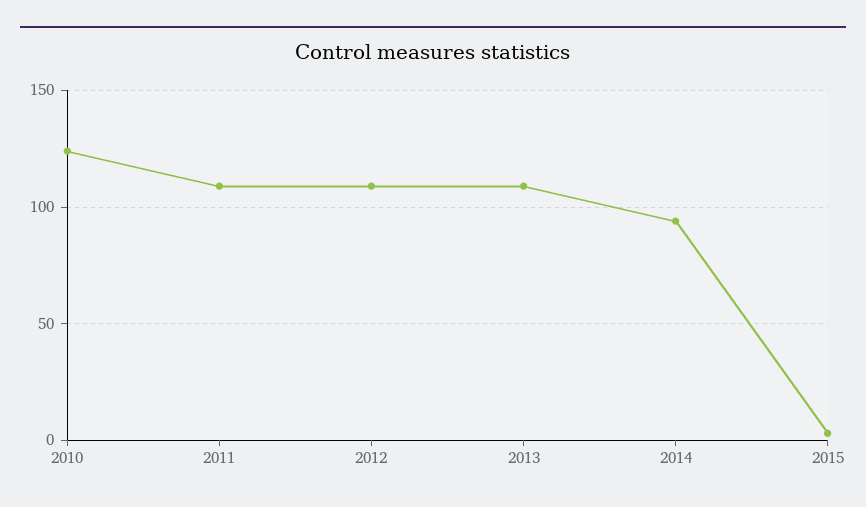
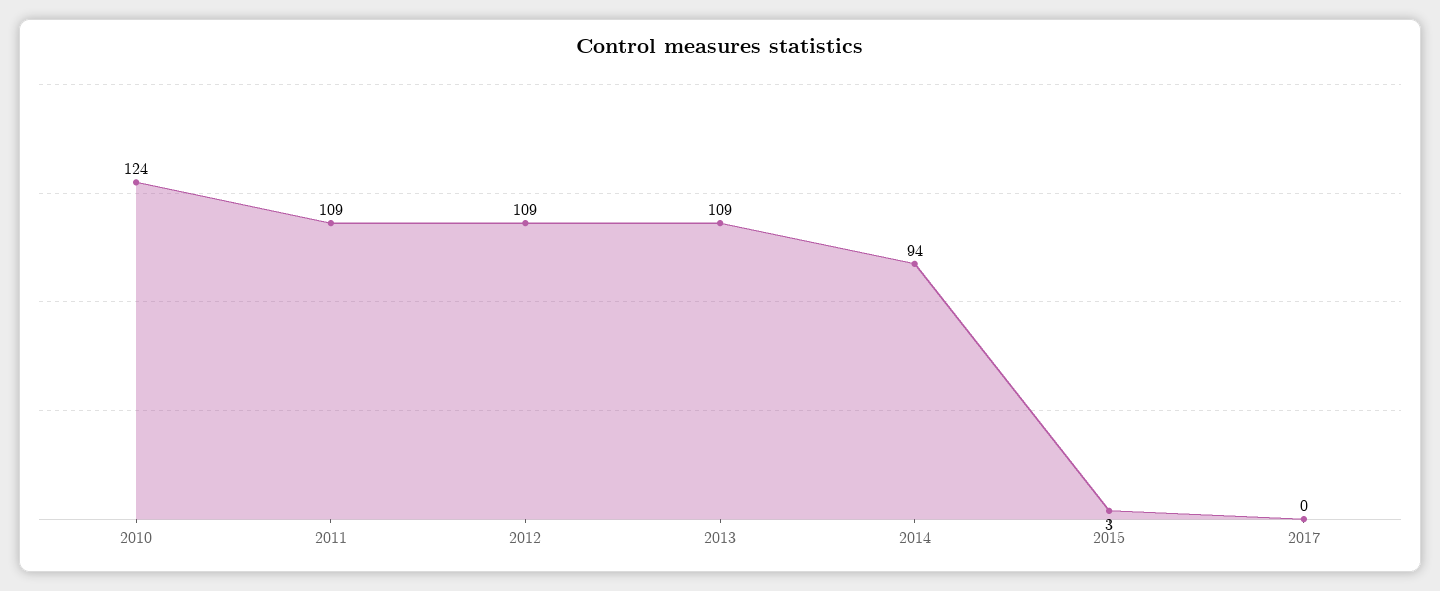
2017: none -> 0

